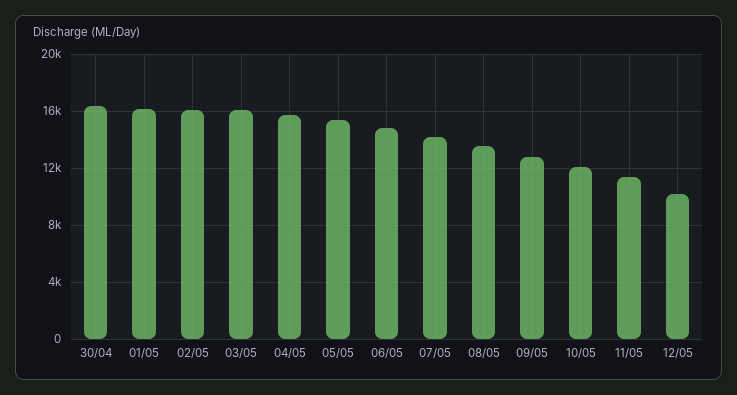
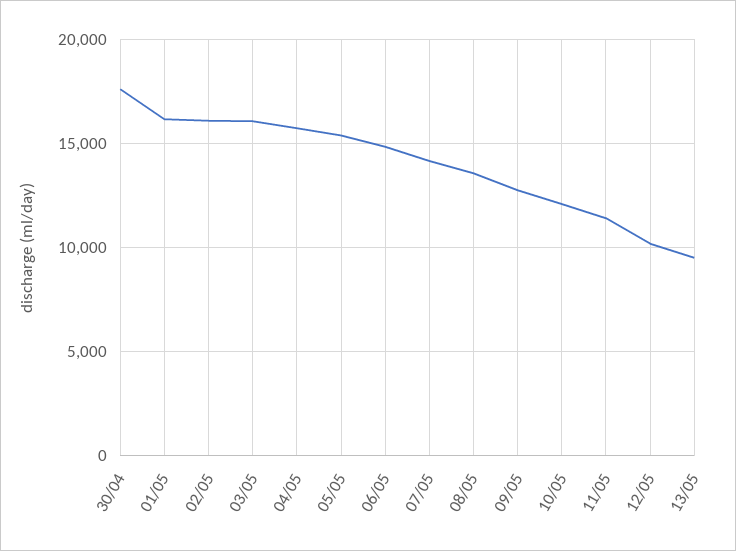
30/04: 16500 -> 17500
13/05: none -> 9500

